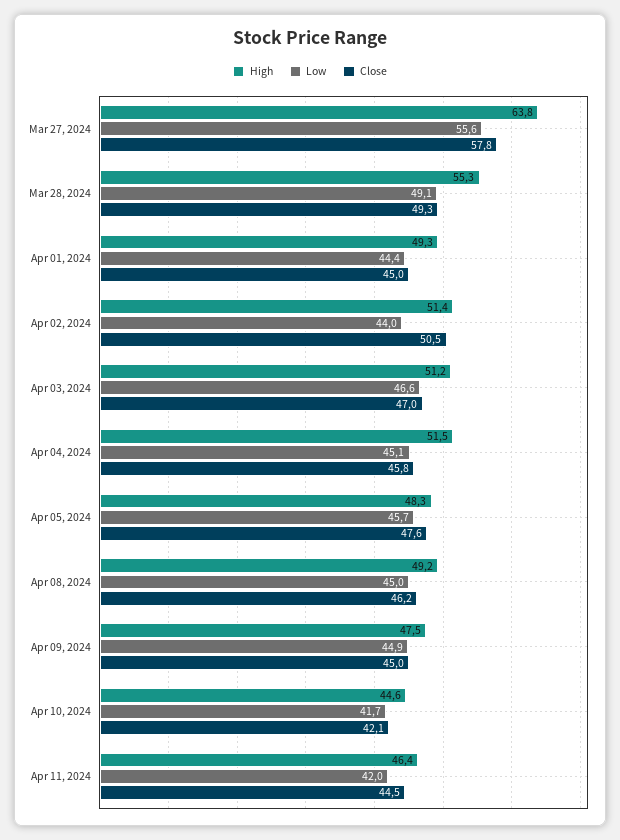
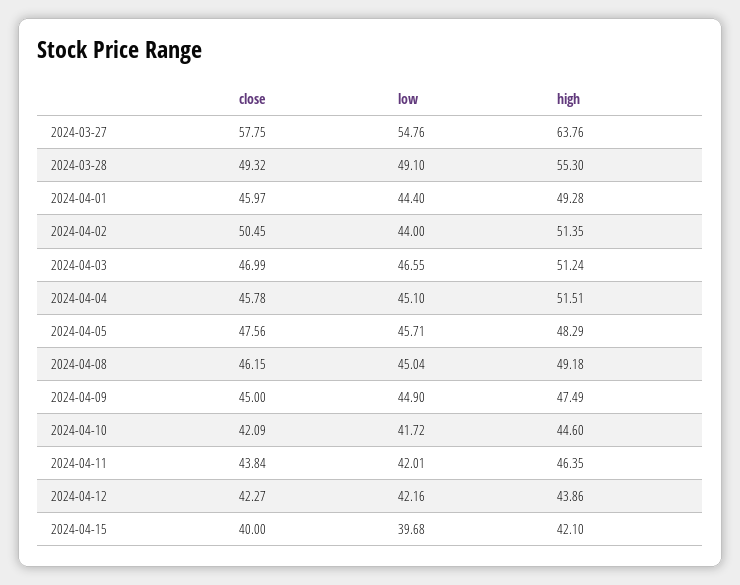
Low, Mar 27, 2024: 55.6 -> 54.76
Close, Apr 01, 2024: 45 -> 45.97
Close, Apr 11, 2024: 44.5 -> 43.84
Close, 2024-04-12: none -> 42.27
Low, 2024-04-12: none -> 42.16
High, 2024-04-12: none -> 43.86
Close, 2024-04-15: none -> 40
Low, 2024-04-15: none -> 39.68
High, 2024-04-15: none -> 42.1

